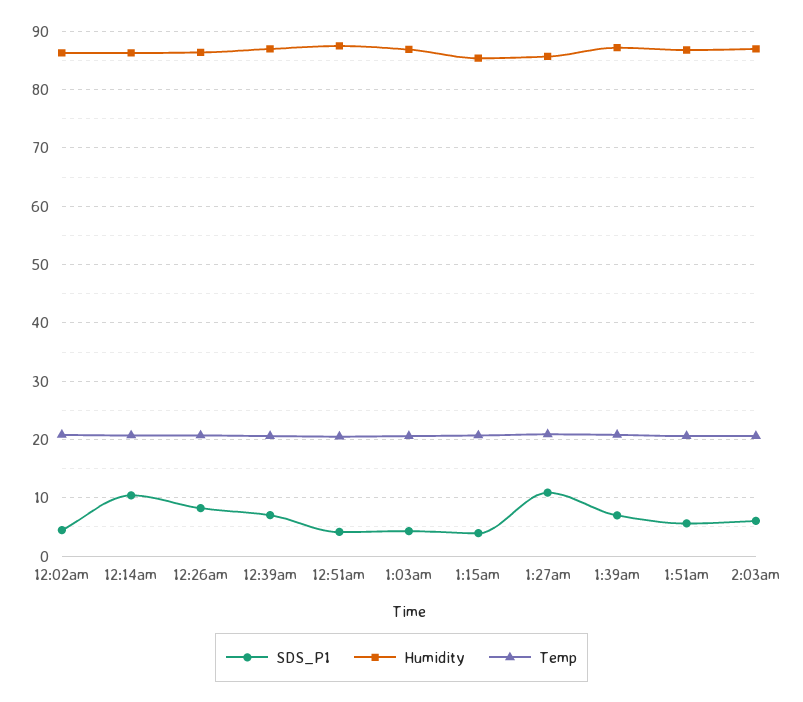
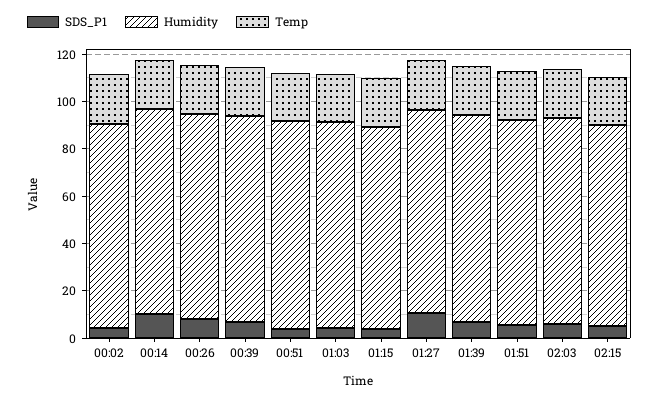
SDS_P1, 02:15: none -> 5
Humidity, 02:15: none -> 85
Temp, 02:15: none -> 20

